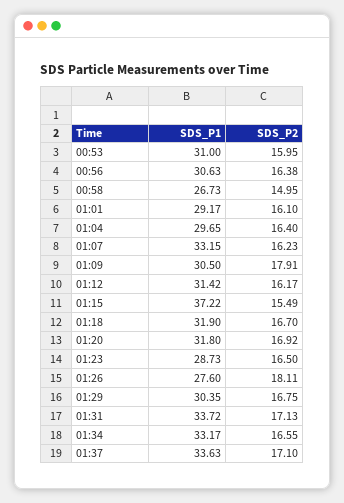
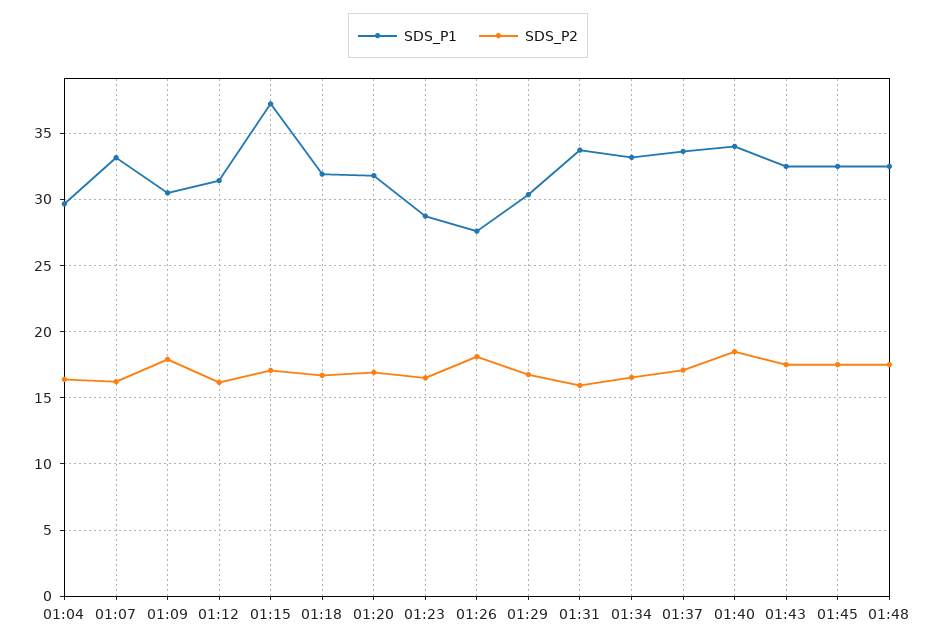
SDS_P1, 00:53: 31 -> none
SDS_P2, 00:53: 15.95 -> none
SDS_P1, 00:56: 30.63 -> none
SDS_P2, 00:56: 16.38 -> none
SDS_P1, 00:58: 26.73 -> none
SDS_P2, 00:58: 14.95 -> none
SDS_P1, 01:01: 29.17 -> none
SDS_P2, 01:01: 16.1 -> none
SDS_P2, 01:15: 15.49 -> 17
SDS_P2, 01:31: 17.13 -> 16
SDS_P1, 01:40: none -> 34
SDS_P2, 01:40: none -> 18.5
SDS_P1, 01:43: none -> 32.5
SDS_P2, 01:43: none -> 17.5
SDS_P1, 01:45: none -> 32.5
SDS_P2, 01:45: none -> 17.5
SDS_P1, 01:48: none -> 32.5
SDS_P2, 01:48: none -> 17.5

